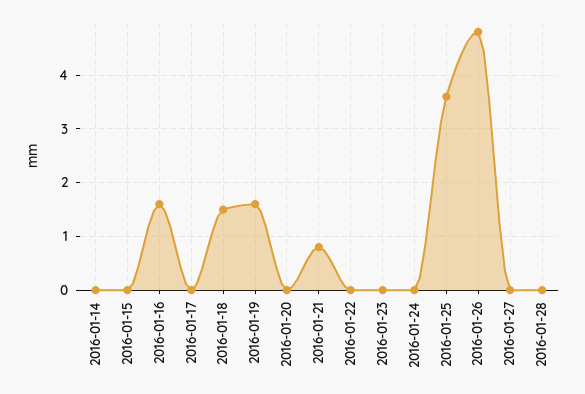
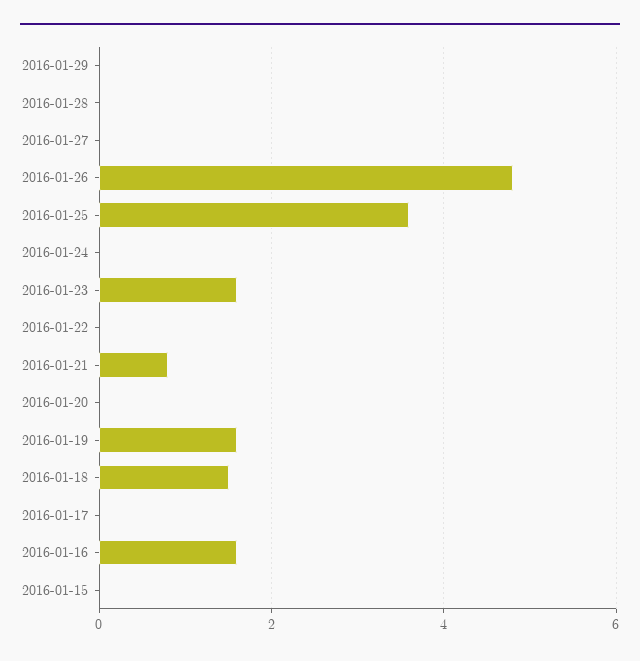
2016-01-14: 0 -> none
2016-01-23: 0 -> 1.5
2016-01-29: none -> 0

